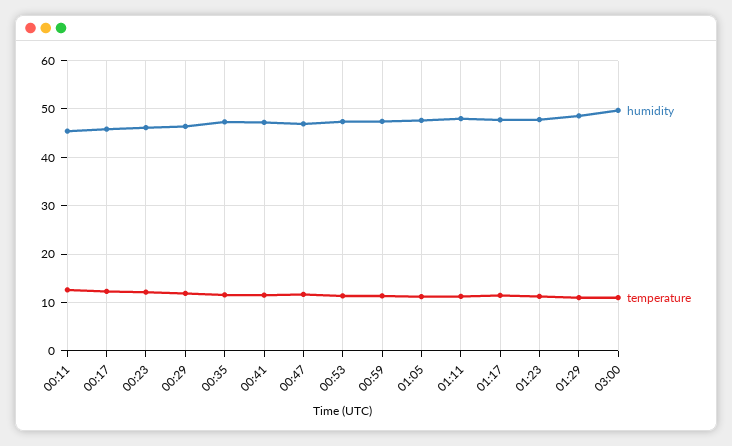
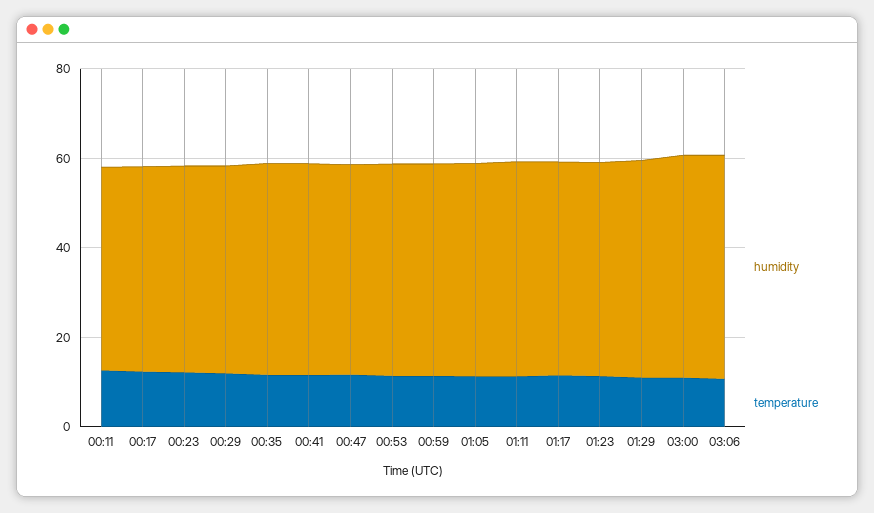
humidity, 03:06: none -> 50
temperature, 03:06: none -> 10

